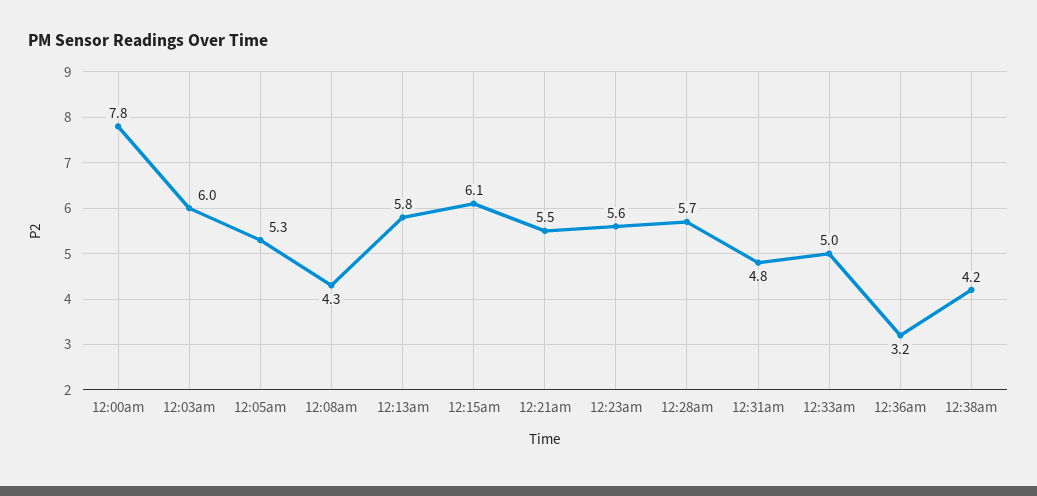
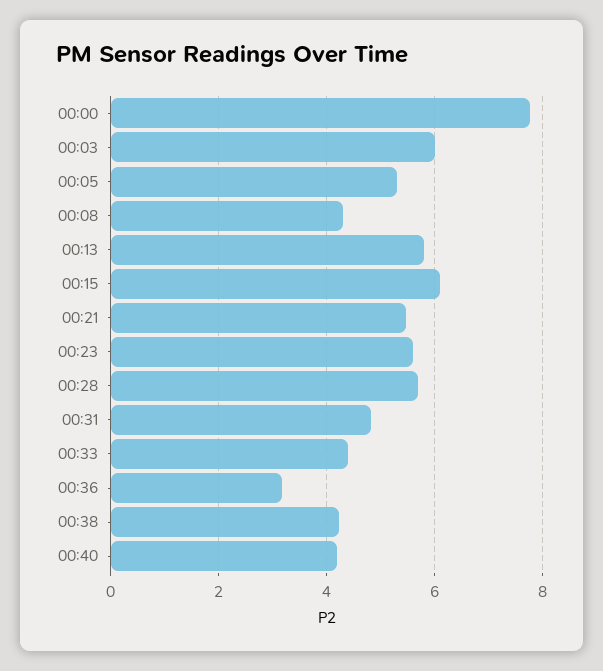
12:33am: 5 -> 4.4
00:40: none -> 4.2

